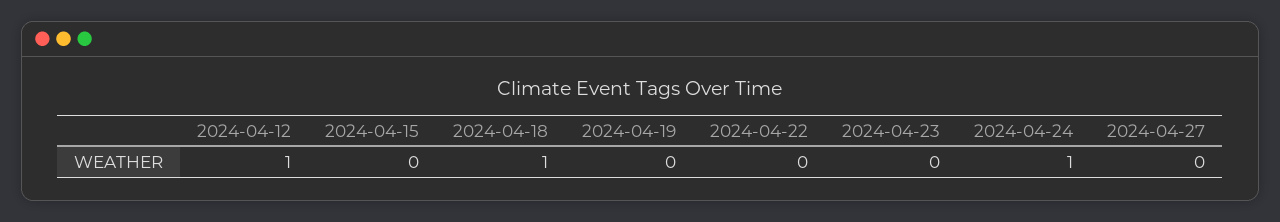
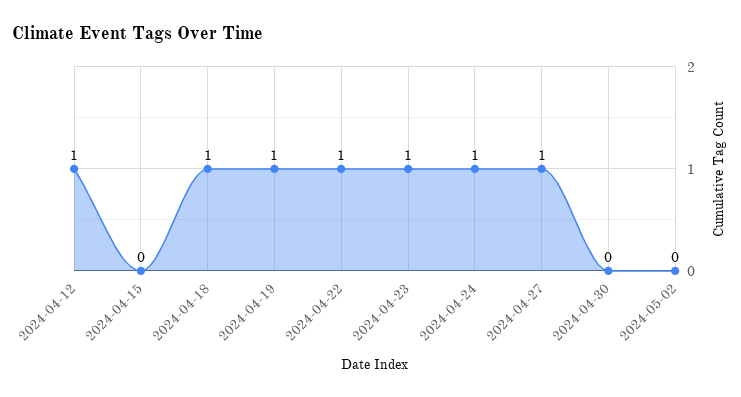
2024-04-19: 0 -> 1
2024-04-22: 0 -> 1
2024-04-23: 0 -> 1
2024-04-27: 0 -> 1
2024-04-30: none -> 0
2024-05-02: none -> 0

